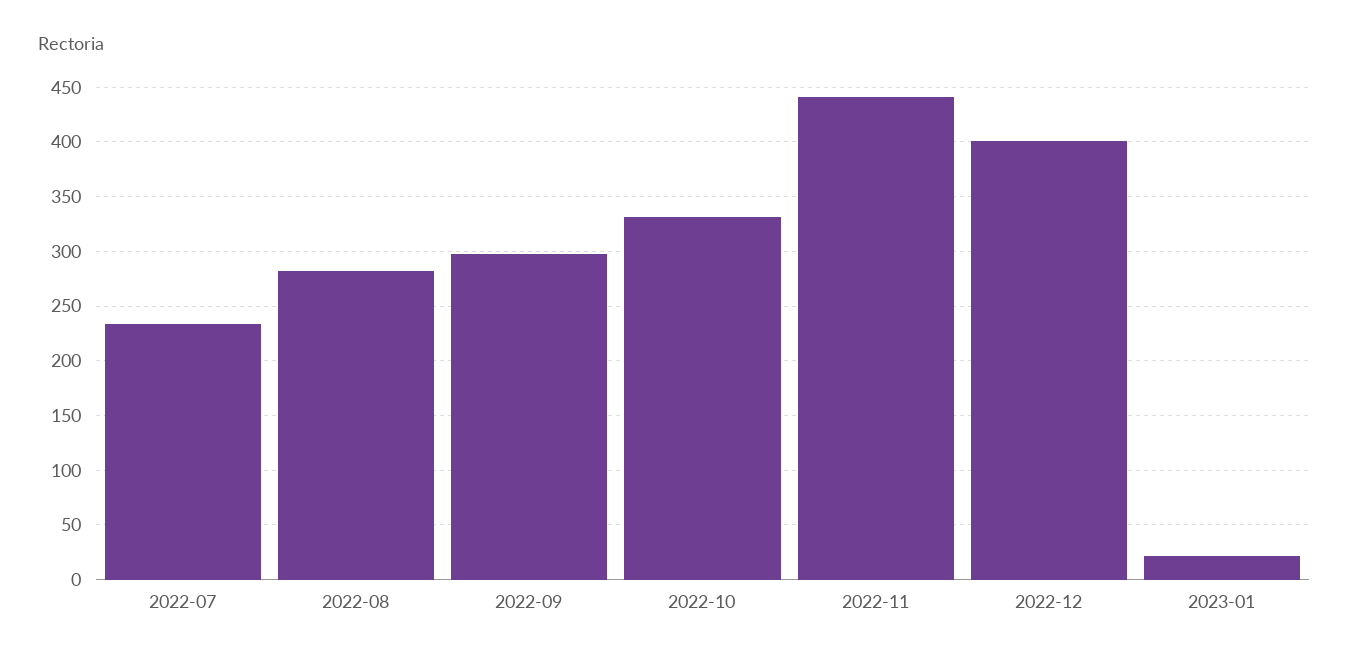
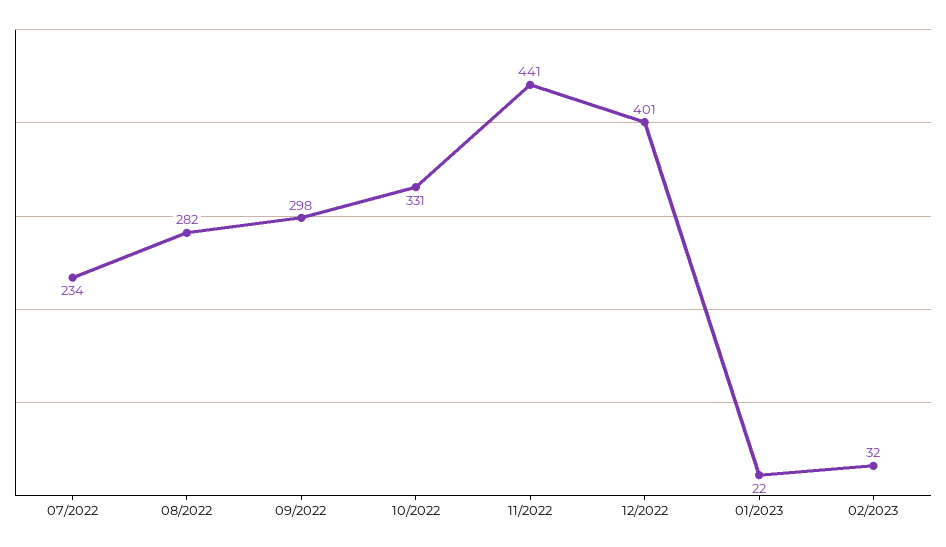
02/2023: none -> 32

